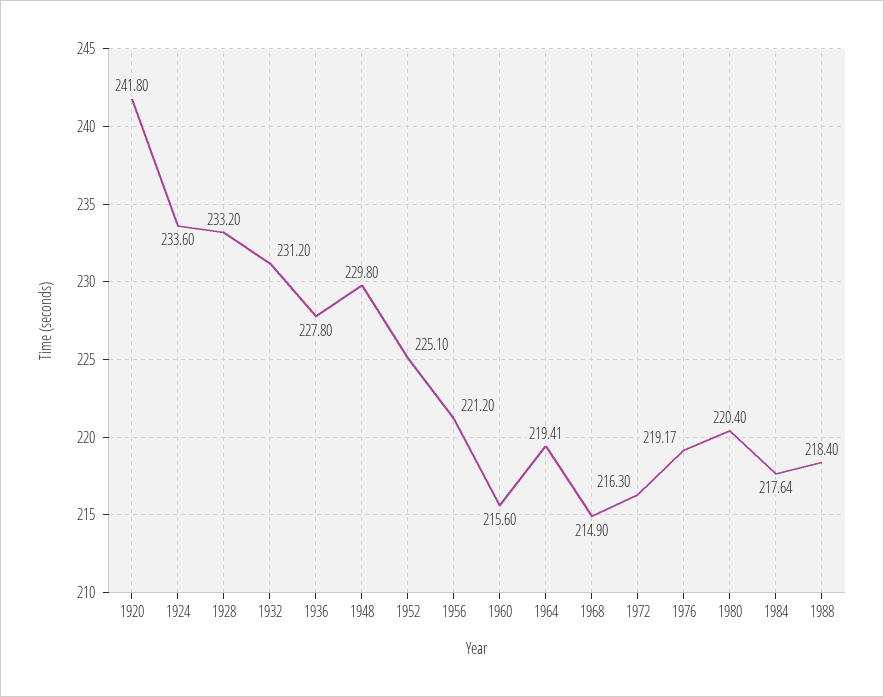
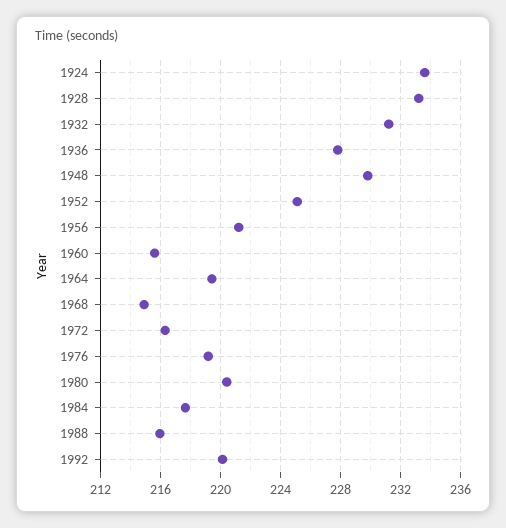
1920: 241.8 -> none
1988: 218.4 -> 216
1992: none -> 220

